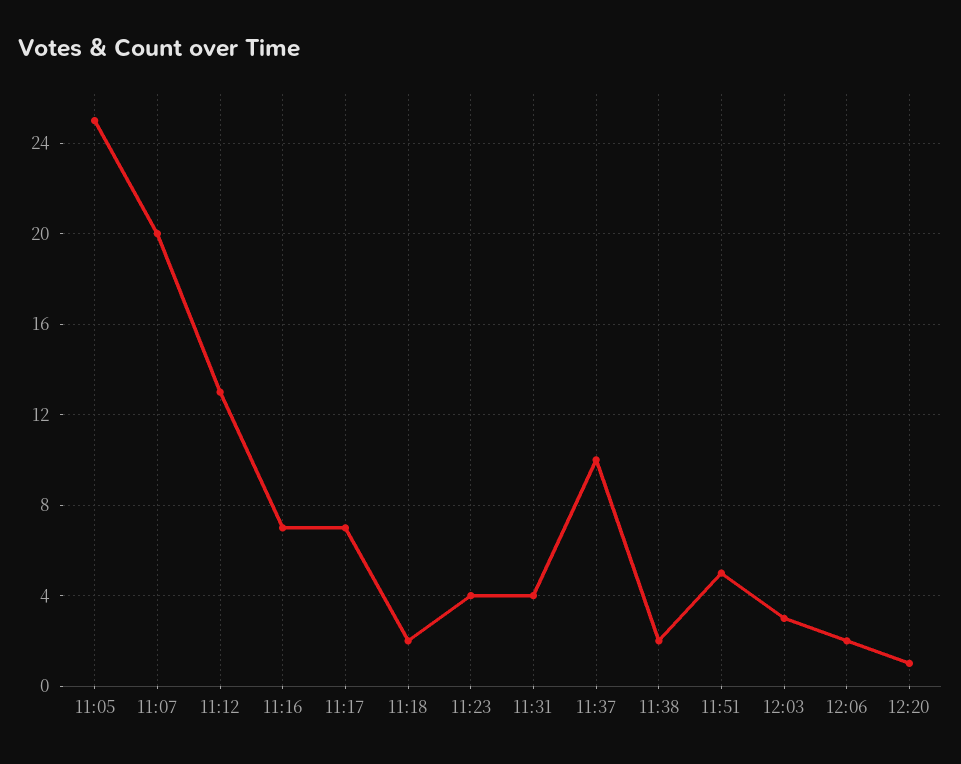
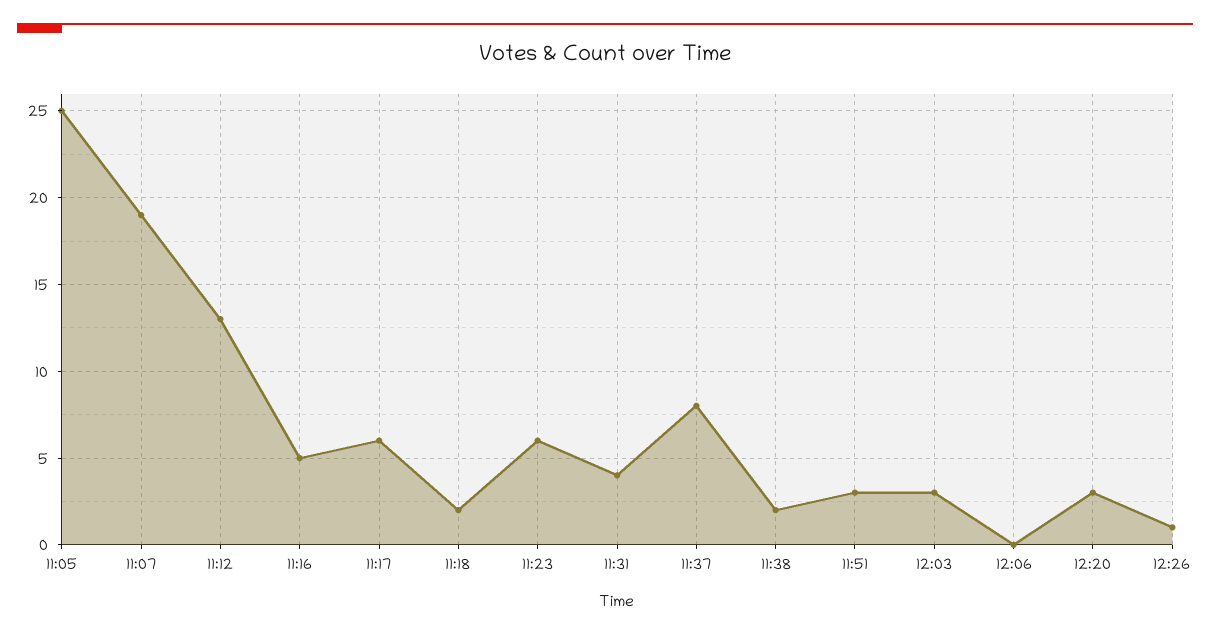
11:07: 20 -> 19
11:16: 7 -> 5
11:17: 7 -> 6
11:23: 4 -> 6
11:37: 10 -> 8
11:51: 5 -> 3
12:06: 2 -> 0
12:20: 1 -> 3
12:26: none -> 1

